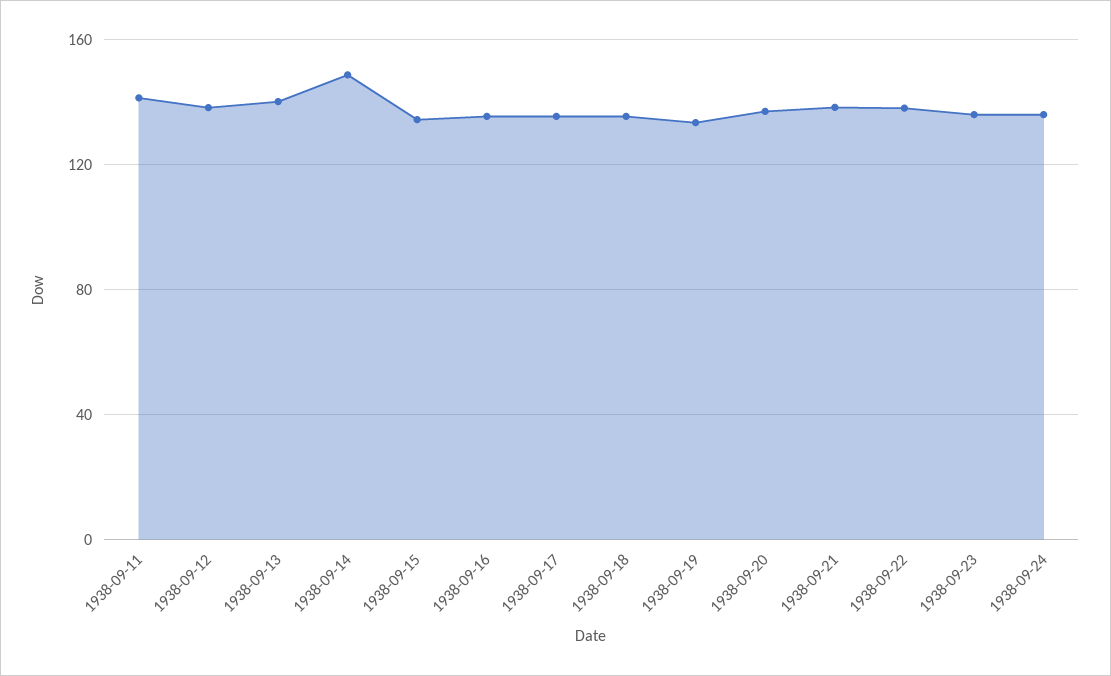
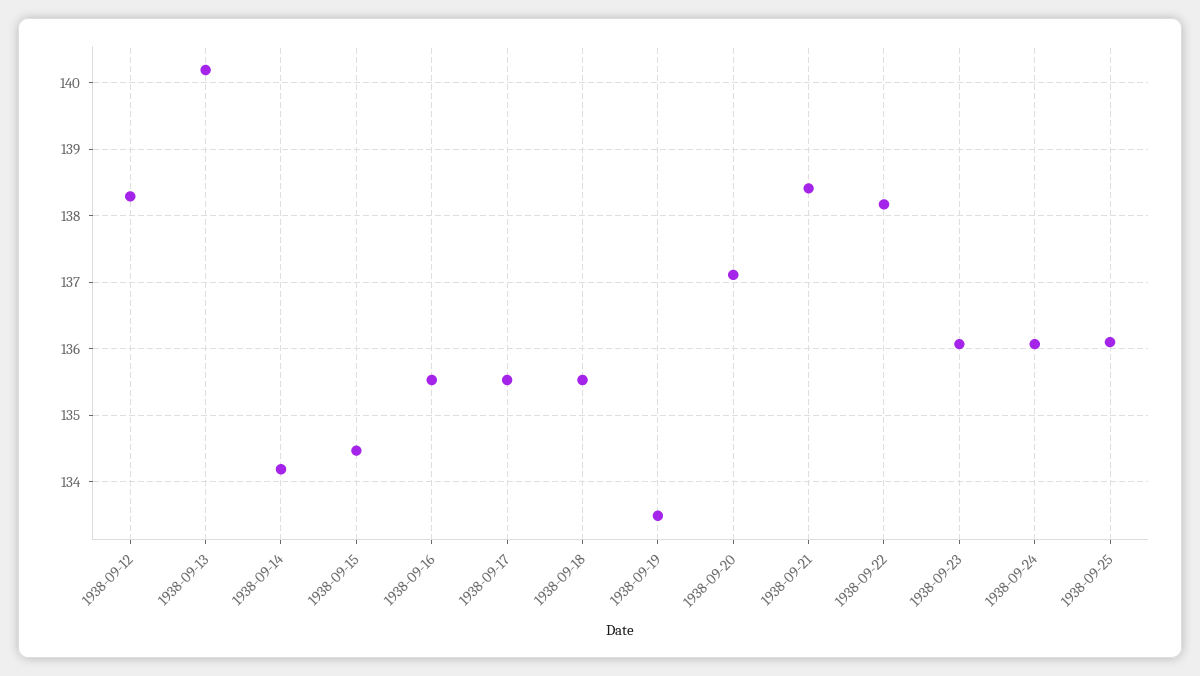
1938-09-11: 140 -> none
1938-09-14: 150 -> 134.2
1938-09-25: none -> 136.1

